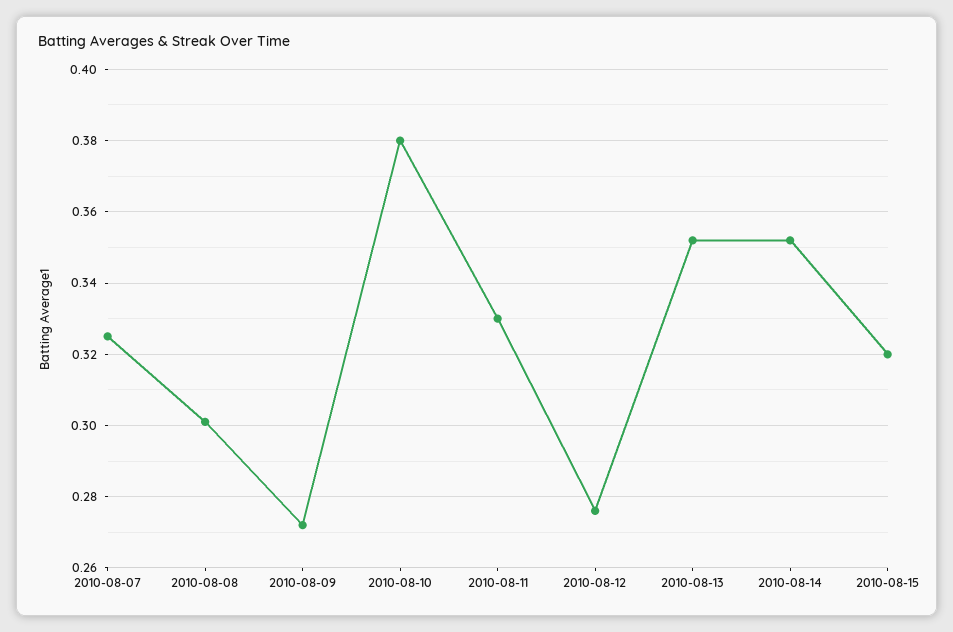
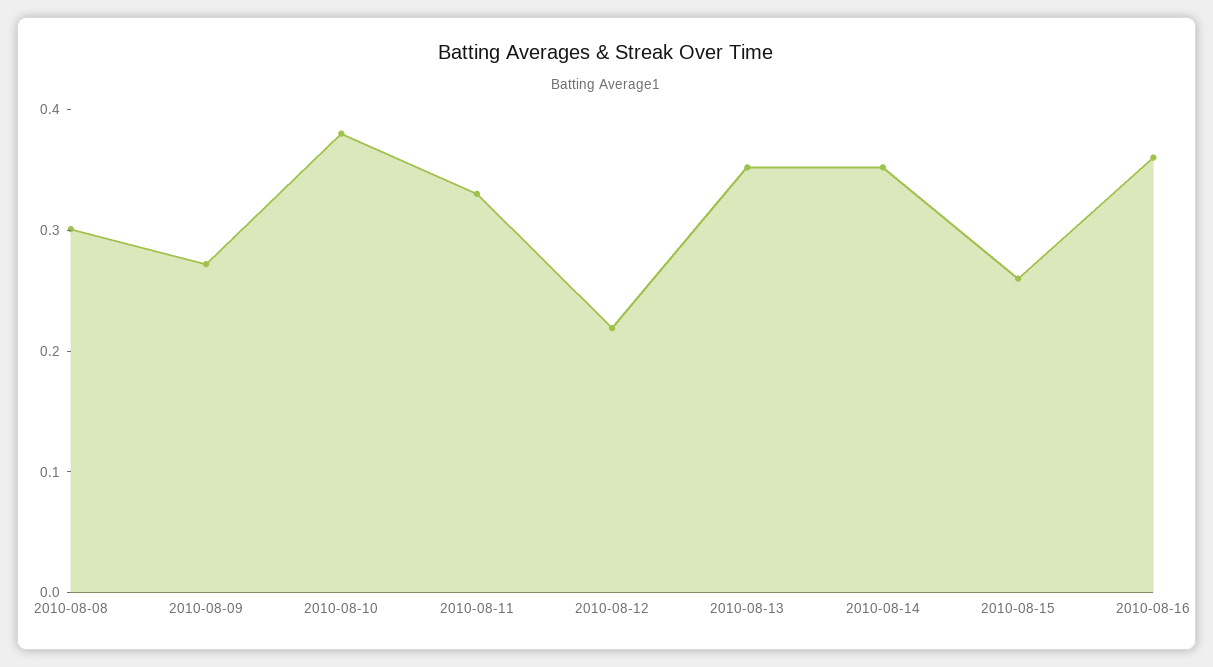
2010-08-07: 0.325 -> none
2010-08-12: 0.275 -> 0.22
2010-08-15: 0.32 -> 0.26
2010-08-16: none -> 0.36

